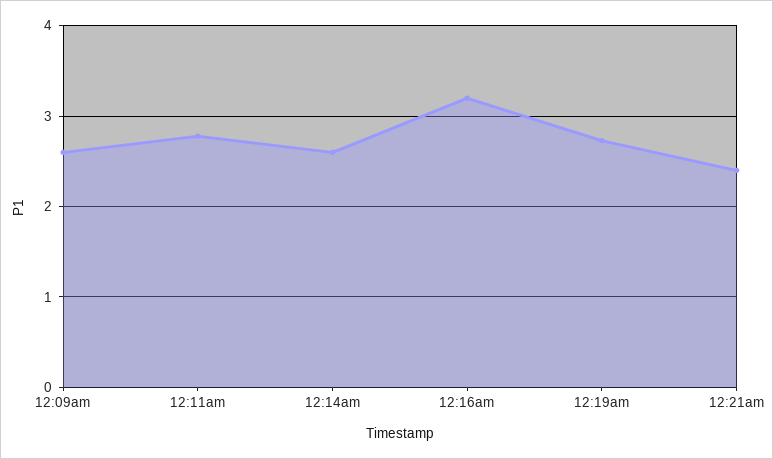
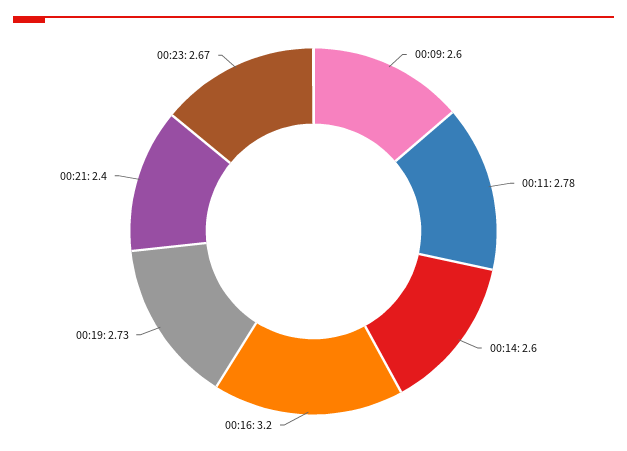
00:23: none -> 2.67

